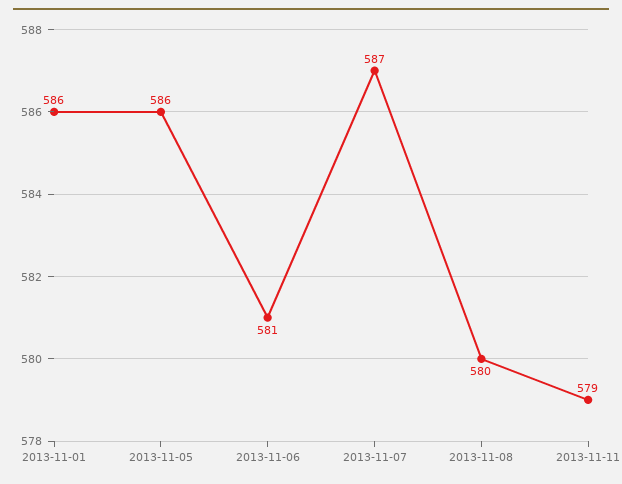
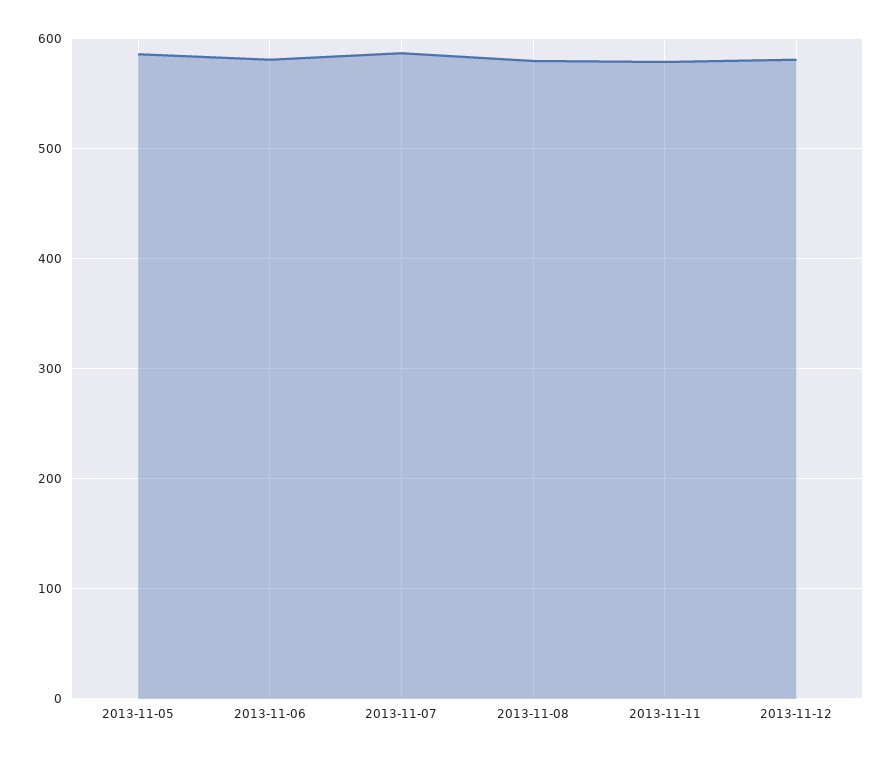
2013-11-01: 586 -> none
2013-11-12: none -> 580

